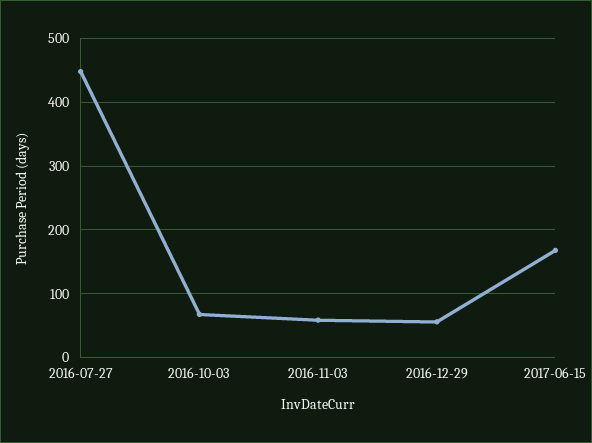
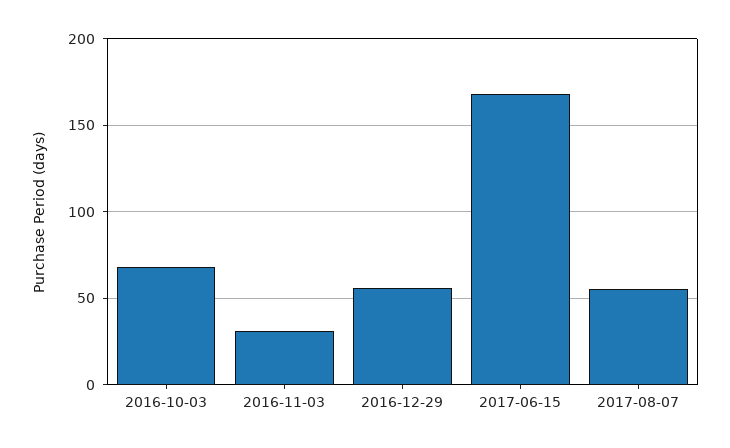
2016-07-27: 450 -> none
2016-11-03: 60 -> 30
2017-08-07: none -> 55

